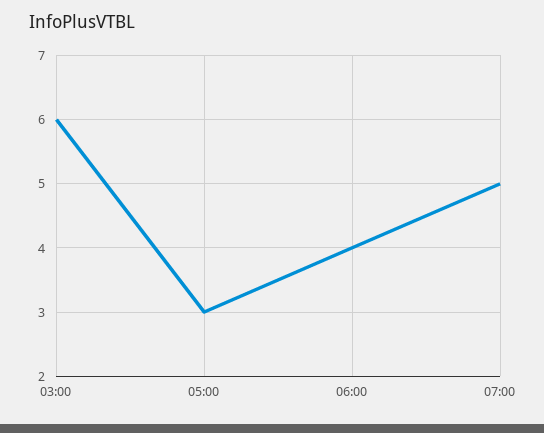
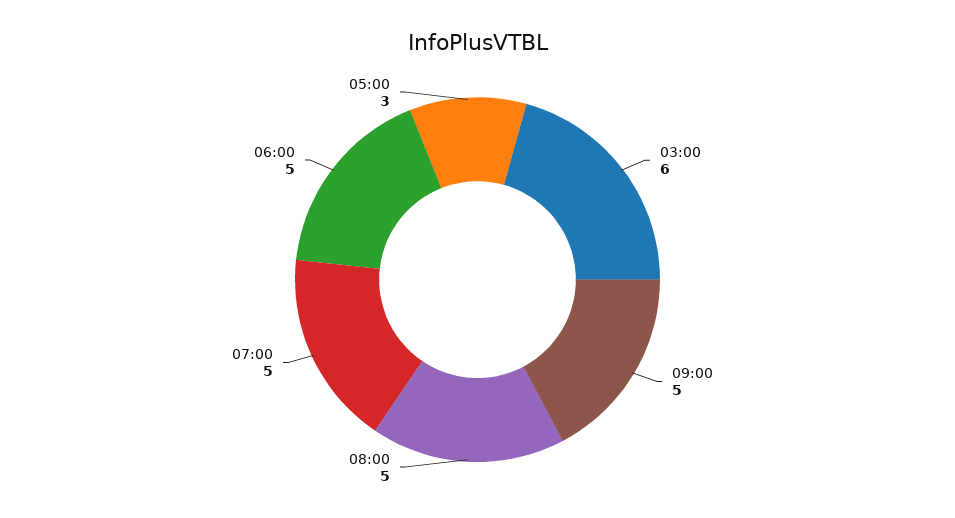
06:00: 4 -> 5
09:00: none -> 5
08:00: none -> 5

